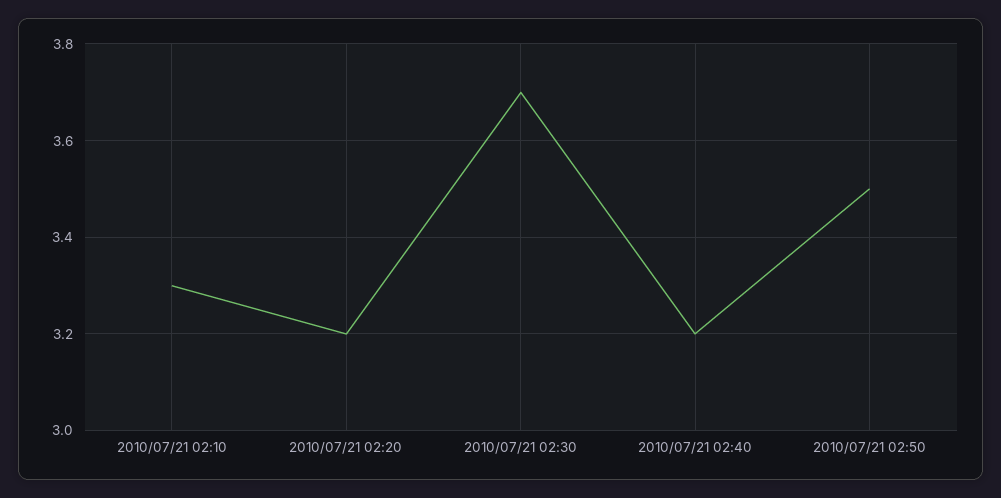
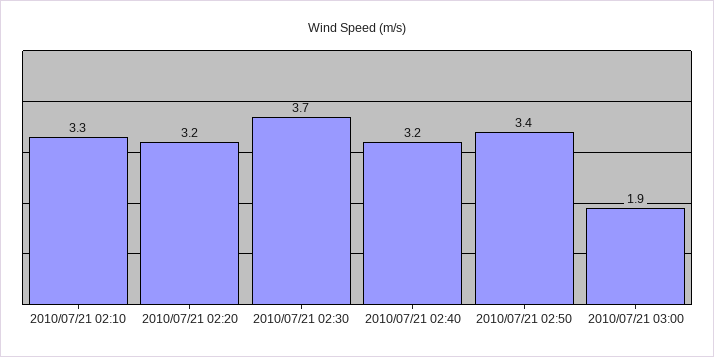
2010/07/21 02:50: 3.5 -> 3.4
2010/07/21 03:00: none -> 1.9

